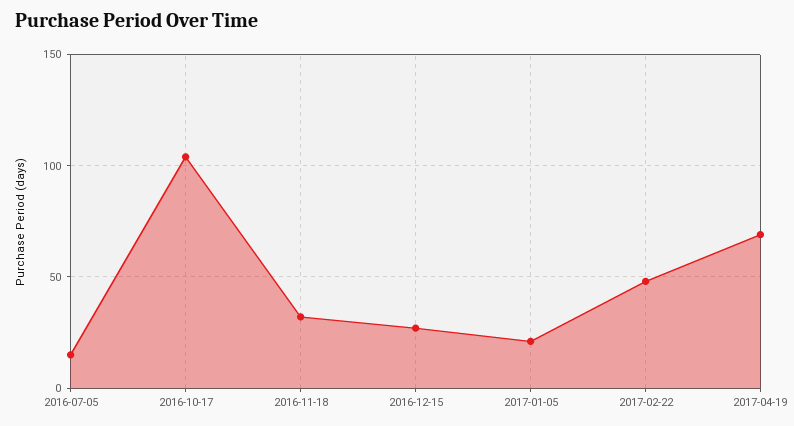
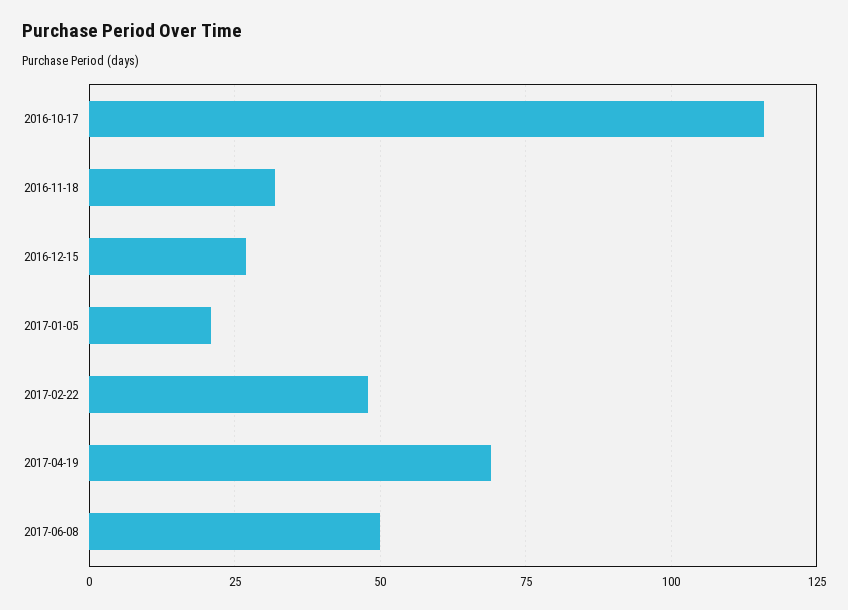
2016-07-05: 15 -> none
2016-10-17: 105 -> 115
2017-06-08: none -> 50

